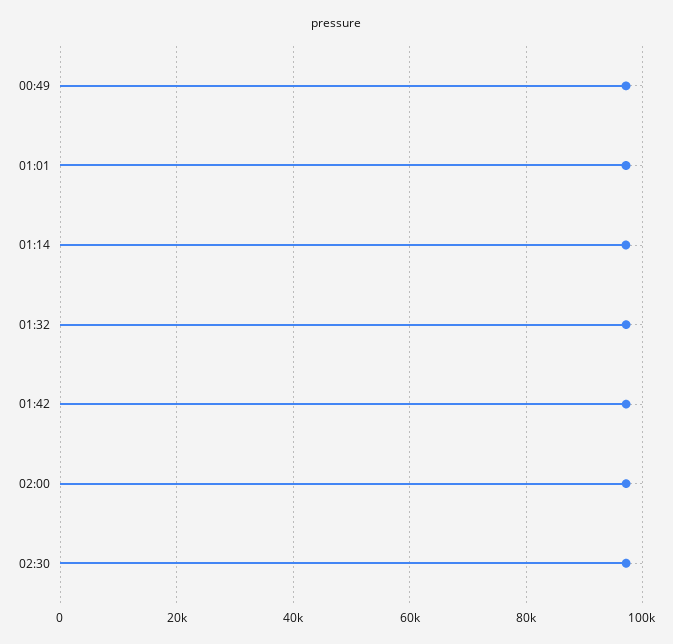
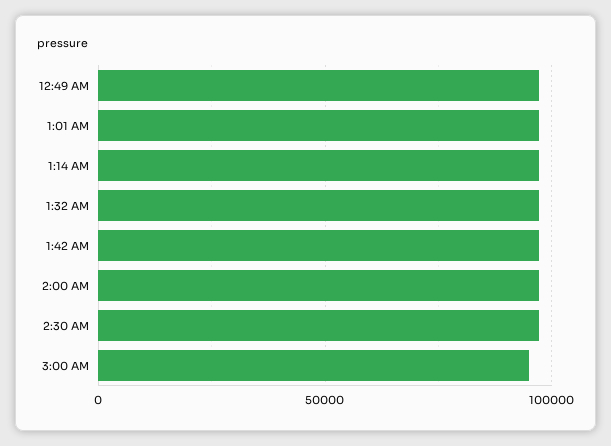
3:00 AM: none -> 95000

